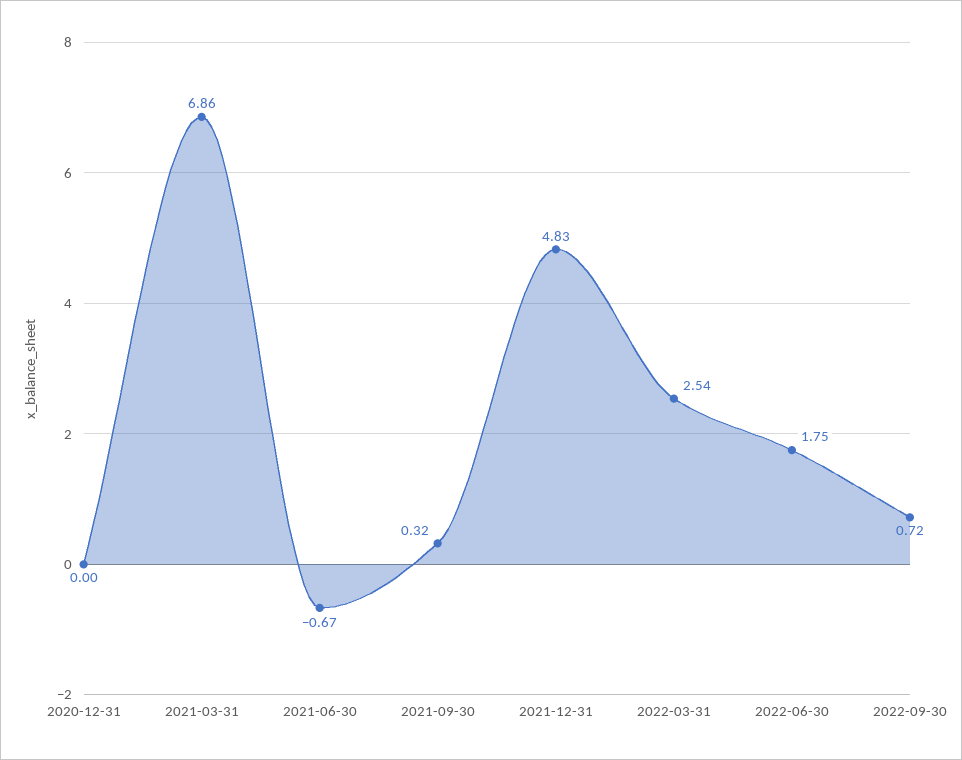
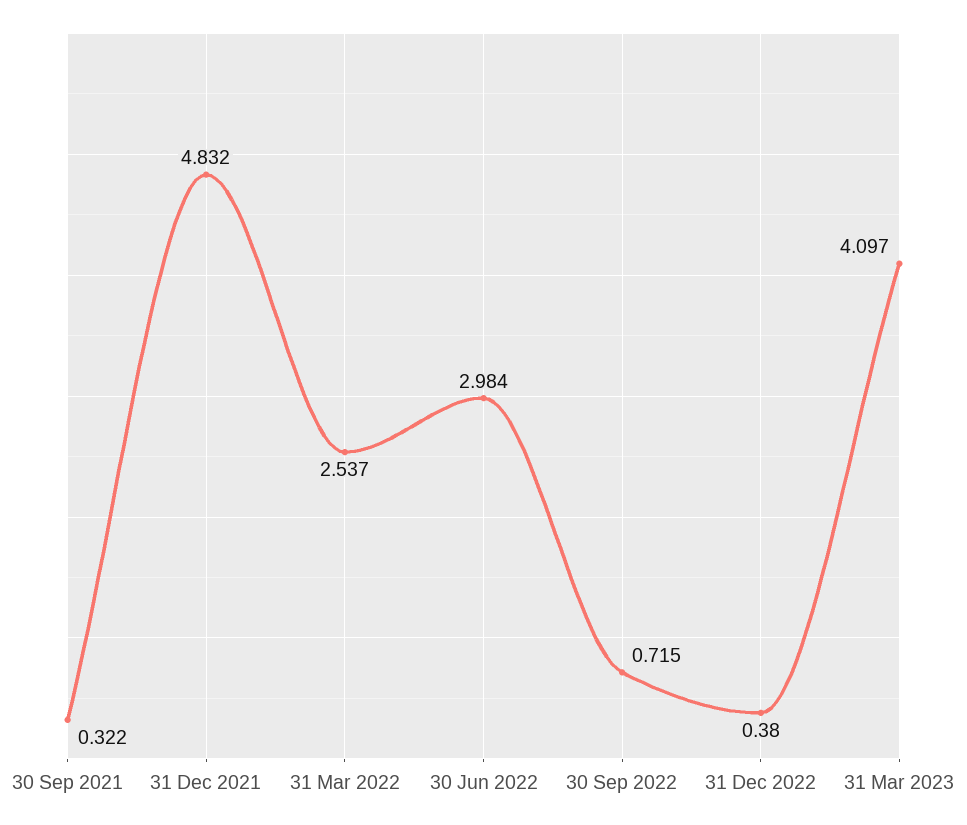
2020-12-31: 0 -> none
2021-03-31: 6.86 -> none
2021-06-30: -0.67 -> none
2022-06-30: 1.75 -> 2.984
31 Dec 2022: none -> 0.38
31 Mar 2023: none -> 4.097

